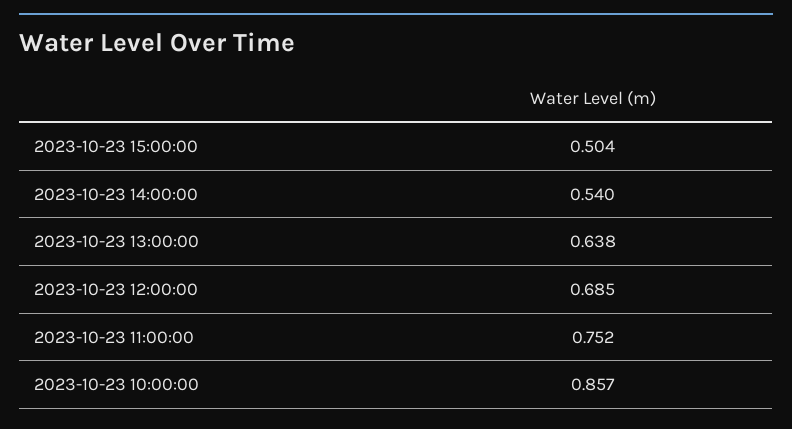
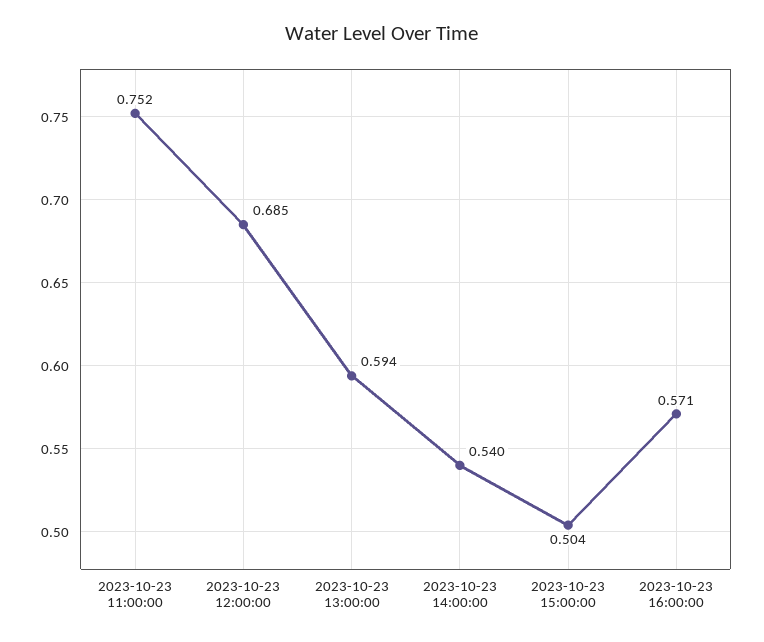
2023-10-23 13:00:00: 0.638 -> 0.594
2023-10-23 10:00:00: 0.857 -> none
2023-10-23 16:00:00: none -> 0.571

